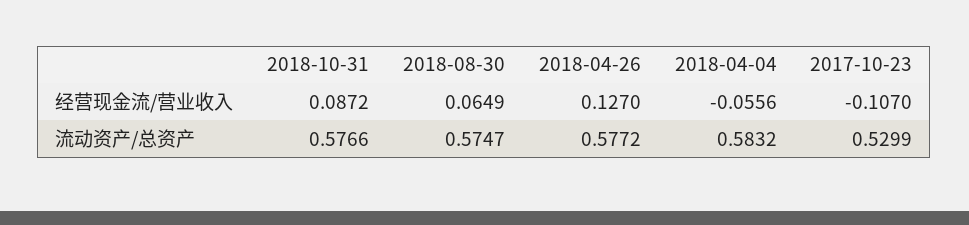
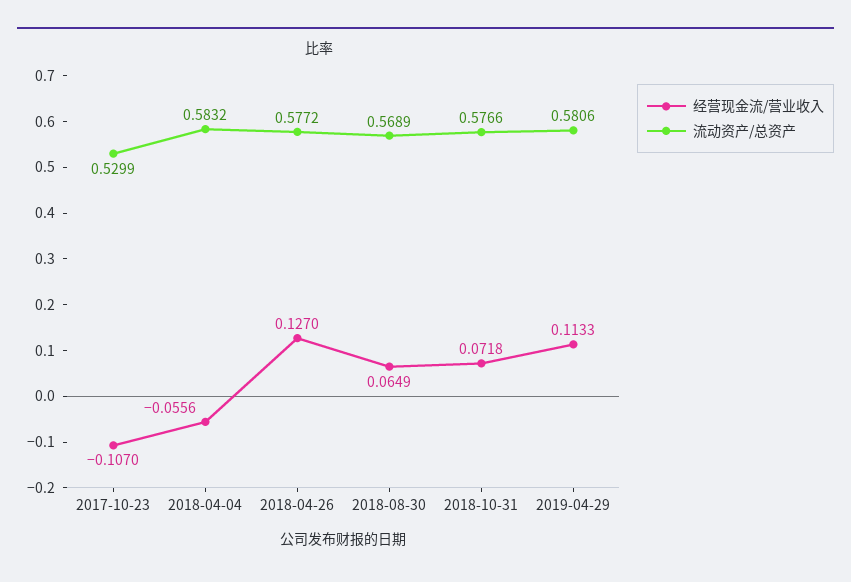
经营现金流/营业收入, 2018-10-31: 0.0872 -> 0.0718
流动资产/总资产, 2018-08-30: 0.5747 -> 0.5689
经营现金流/营业收入, 2019-04-29: none -> 0.1133
流动资产/总资产, 2019-04-29: none -> 0.5806

